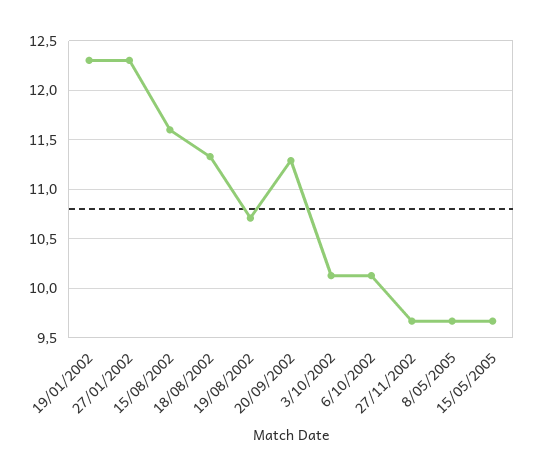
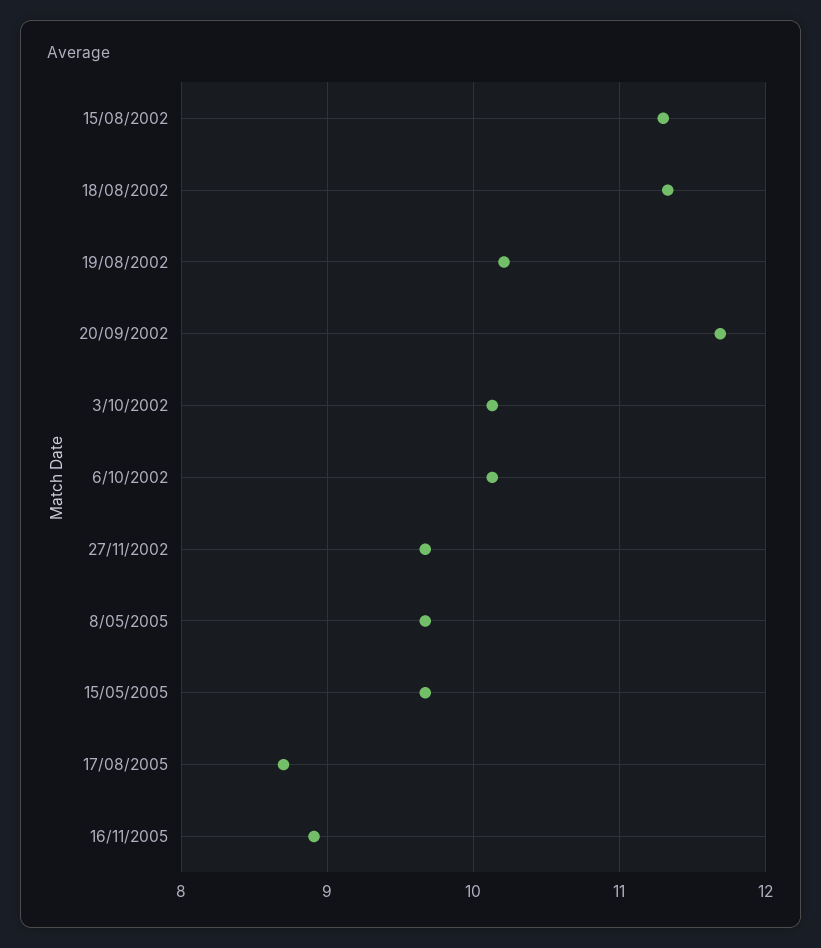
19/01/2002: 12.3 -> none
27/01/2002: 12.3 -> none
15/08/2002: 11.6 -> 11.3
19/08/2002: 10.7 -> 10.2
20/09/2002: 11.3 -> 11.7
17/08/2005: none -> 8.7
16/11/2005: none -> 8.9

